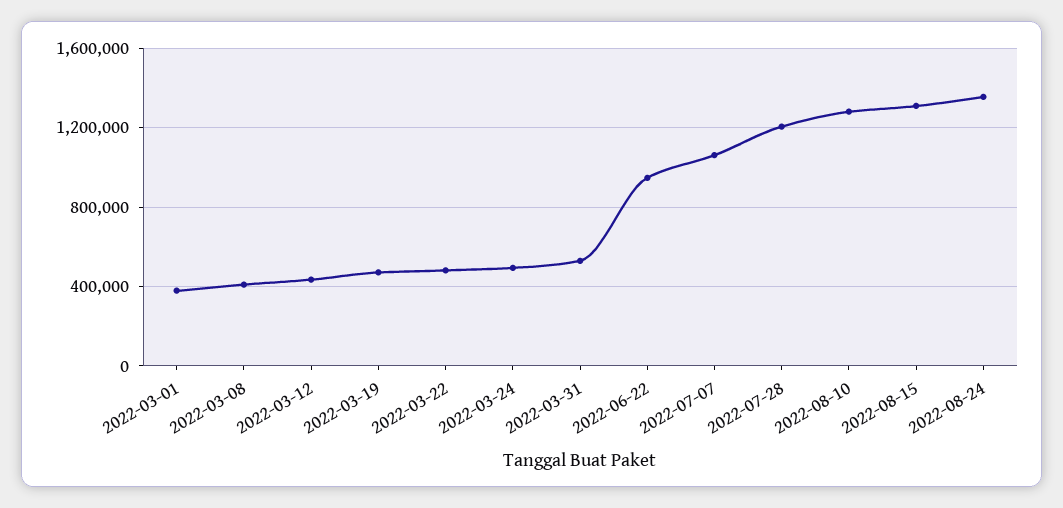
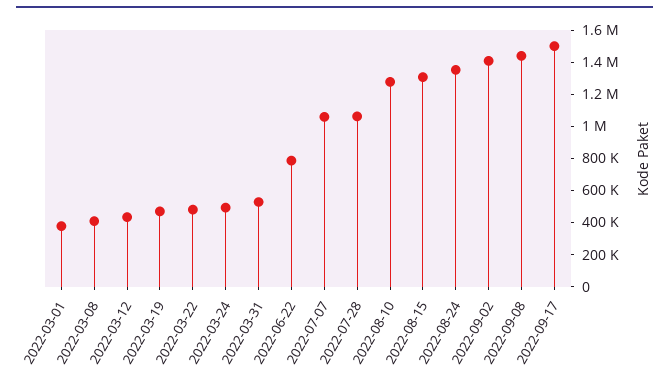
2022-06-22: 950000 -> 800000
2022-07-28: 1200000 -> 1050000
2022-09-02: none -> 1400000
2022-09-08: none -> 1450000
2022-09-17: none -> 1500000

